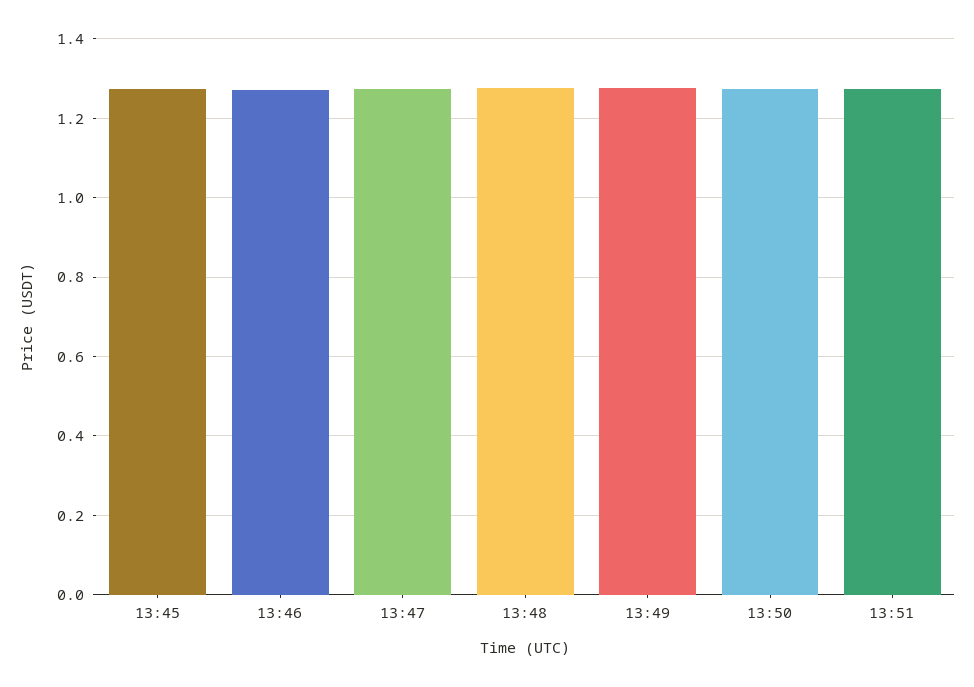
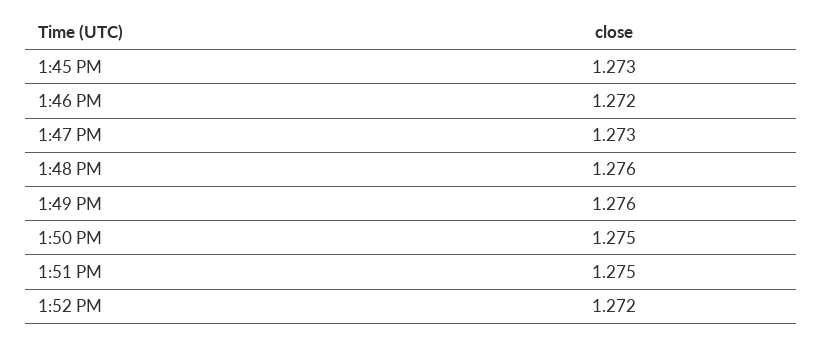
1:52 PM: none -> 1.272

